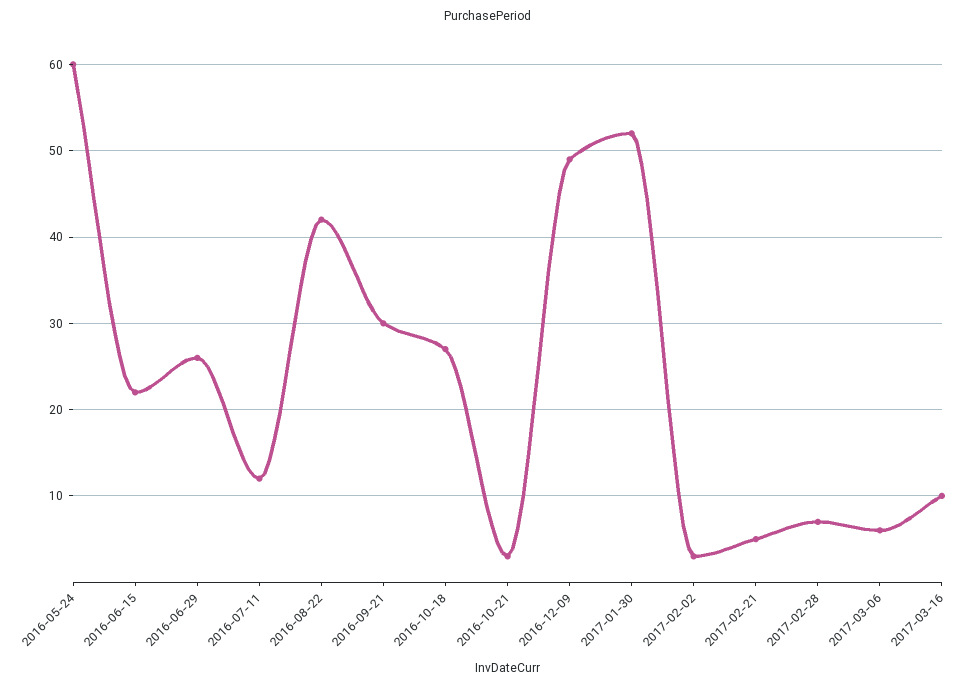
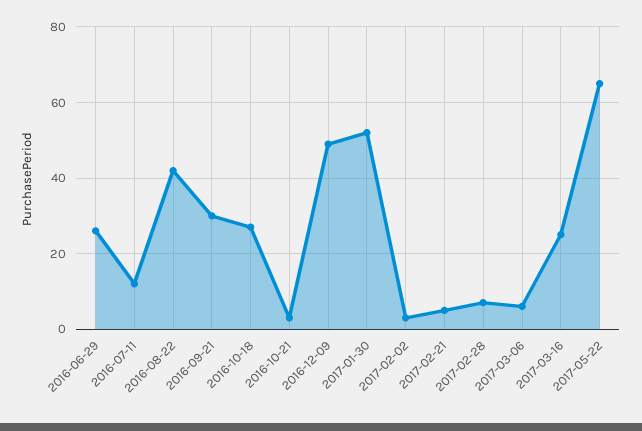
2016-05-24: 60 -> none
2016-06-15: 22 -> none
2017-03-16: 10 -> 25
2017-05-22: none -> 65

